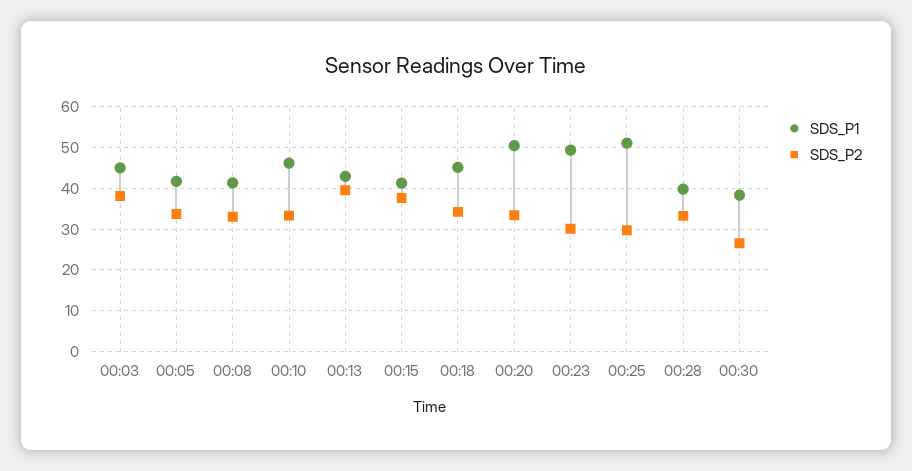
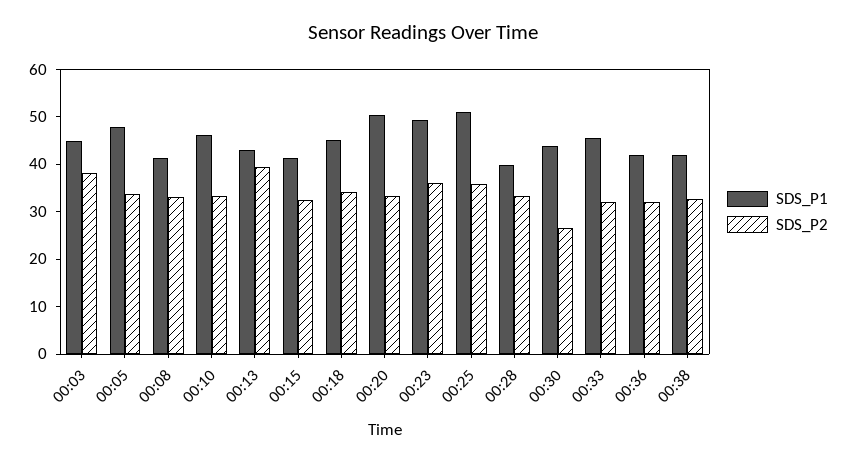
SDS_P1, 00:05: 42 -> 48
SDS_P2, 00:15: 38 -> 32
SDS_P2, 00:23: 30 -> 36
SDS_P2, 00:25: 30 -> 36
SDS_P1, 00:30: 38 -> 44
SDS_P1, 00:33: none -> 46
SDS_P2, 00:33: none -> 32
SDS_P1, 00:36: none -> 42
SDS_P2, 00:36: none -> 32
SDS_P1, 00:38: none -> 42
SDS_P2, 00:38: none -> 32

